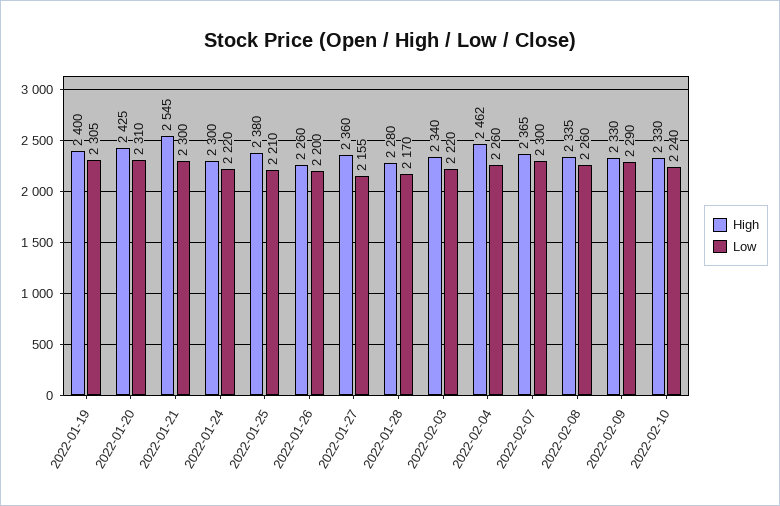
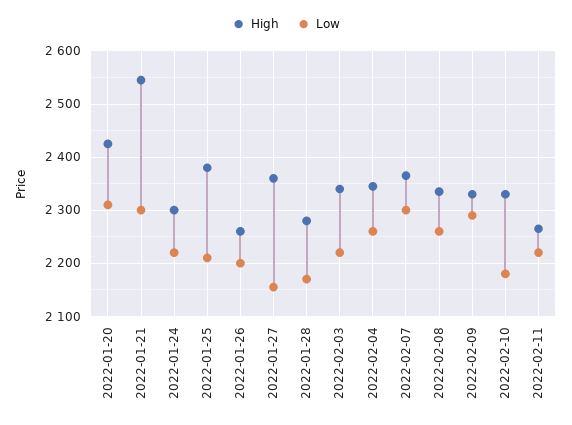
High, 2022-01-19: 2400 -> none
Low, 2022-01-19: 2305 -> none
High, 2022-02-04: 2462 -> 2340
Low, 2022-02-10: 2240 -> 2180
High, 2022-02-11: none -> 2260
Low, 2022-02-11: none -> 2220

